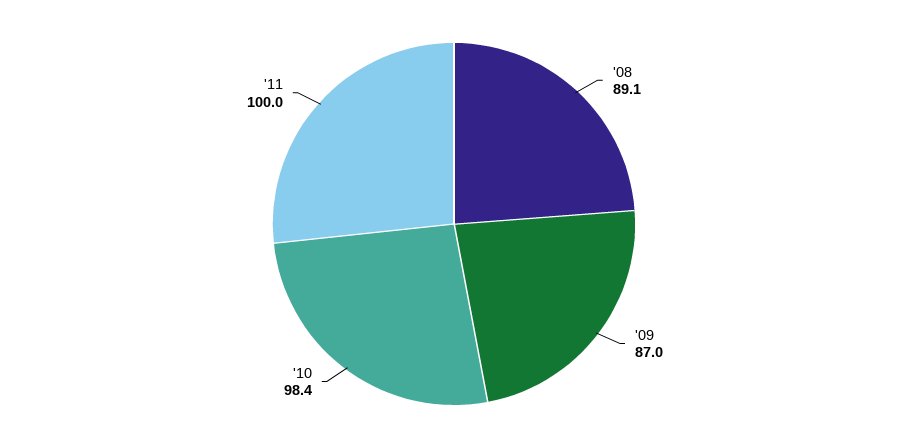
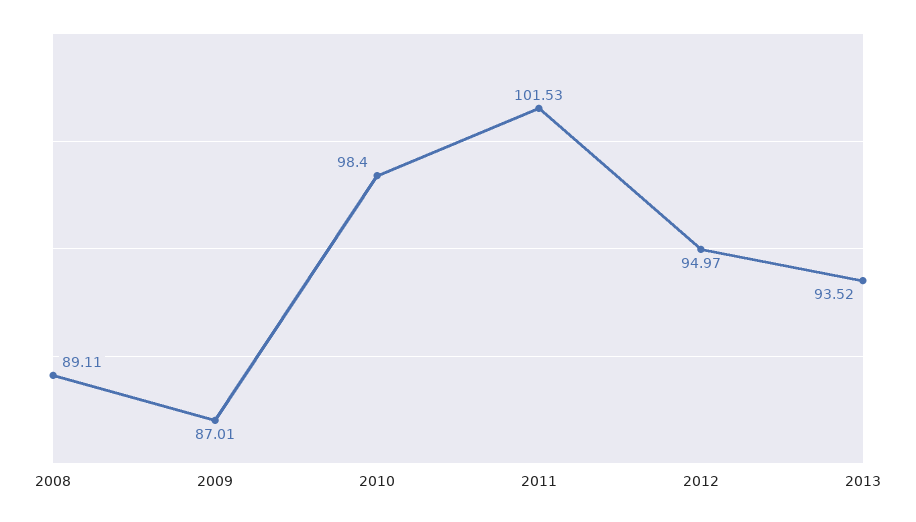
'11: 100 -> 101.53
2012: none -> 94.97
2013: none -> 93.52

